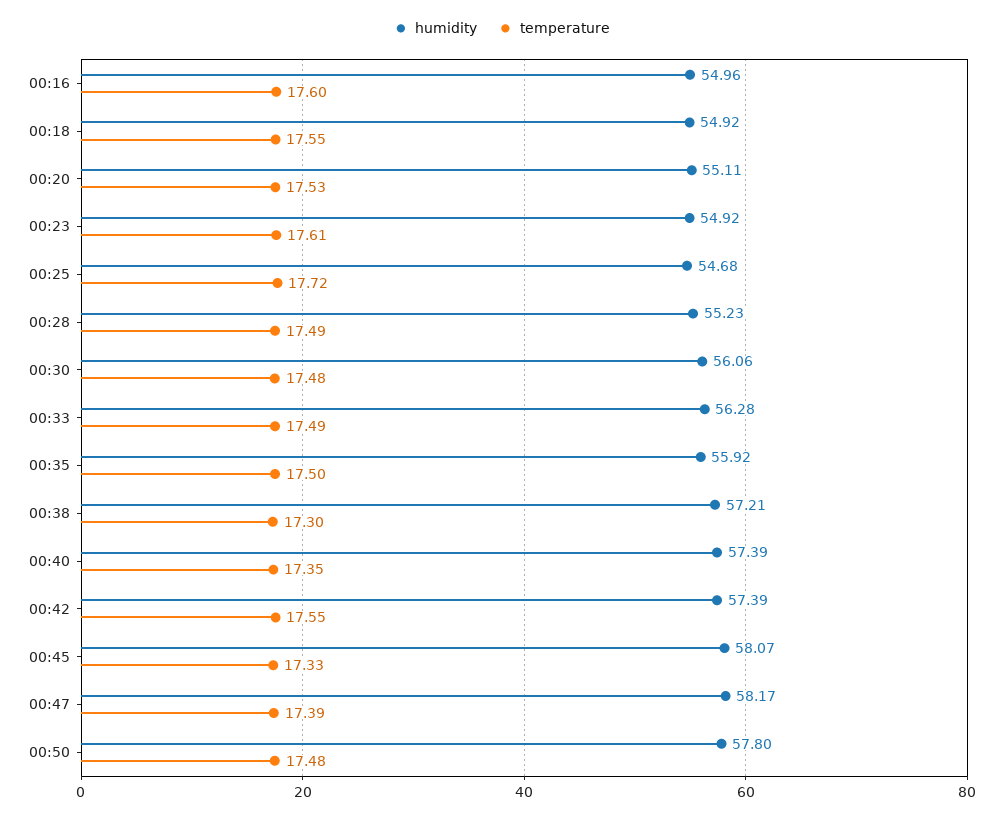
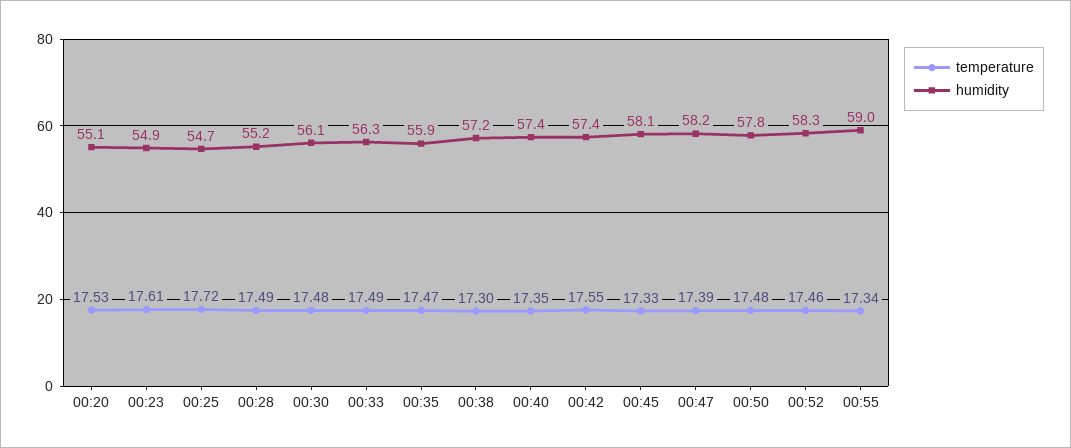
humidity, 00:16: 54.96 -> none
temperature, 00:16: 17.6 -> none
humidity, 00:18: 54.92 -> none
temperature, 00:18: 17.55 -> none
temperature, 00:35: 17.5 -> 17.47
temperature, 00:52: none -> 17.46
humidity, 00:52: none -> 58.3
temperature, 00:55: none -> 17.34
humidity, 00:55: none -> 59

